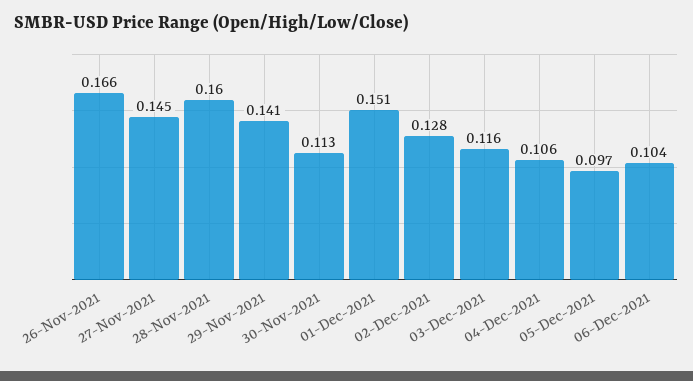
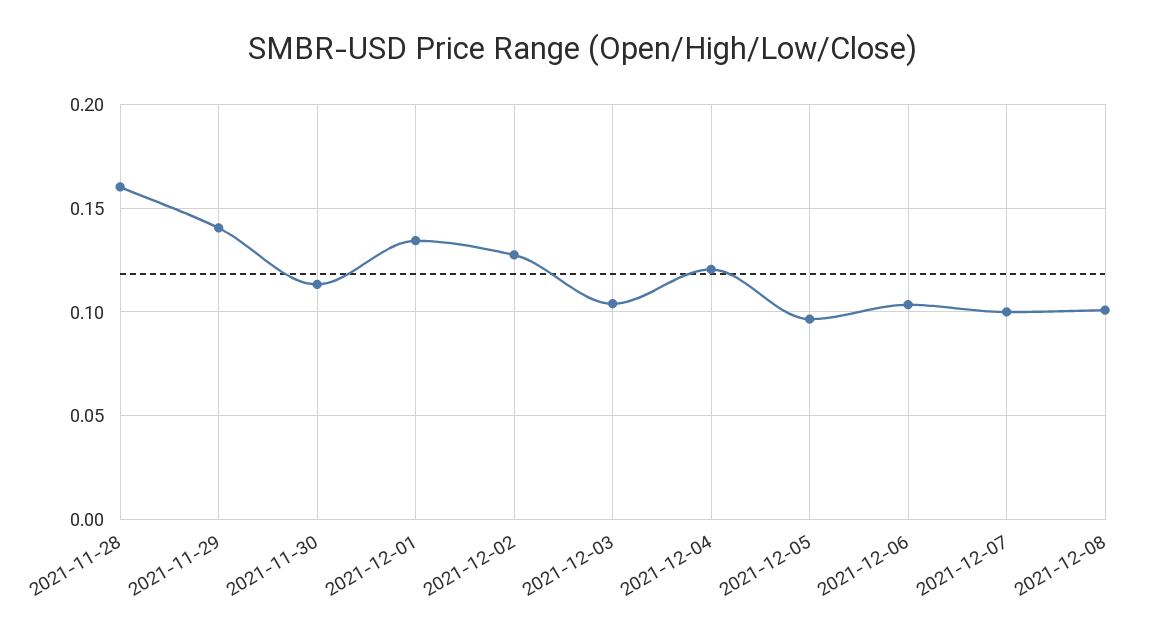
26-Nov-2021: 0.166 -> none
27-Nov-2021: 0.145 -> none
01-Dec-2021: 0.151 -> 0.135
03-Dec-2021: 0.116 -> 0.105
04-Dec-2021: 0.106 -> 0.12
2021-12-07: none -> 0.1
2021-12-08: none -> 0.1

